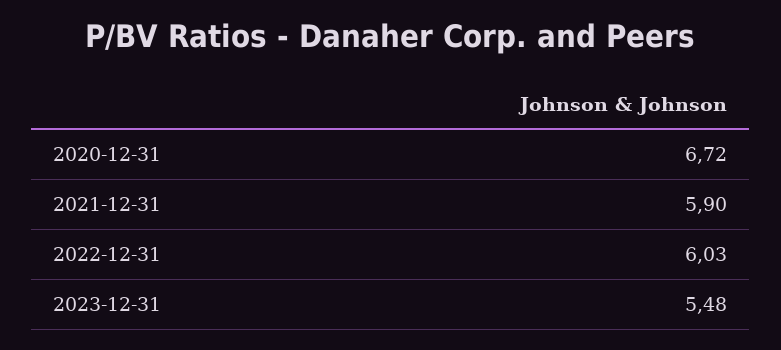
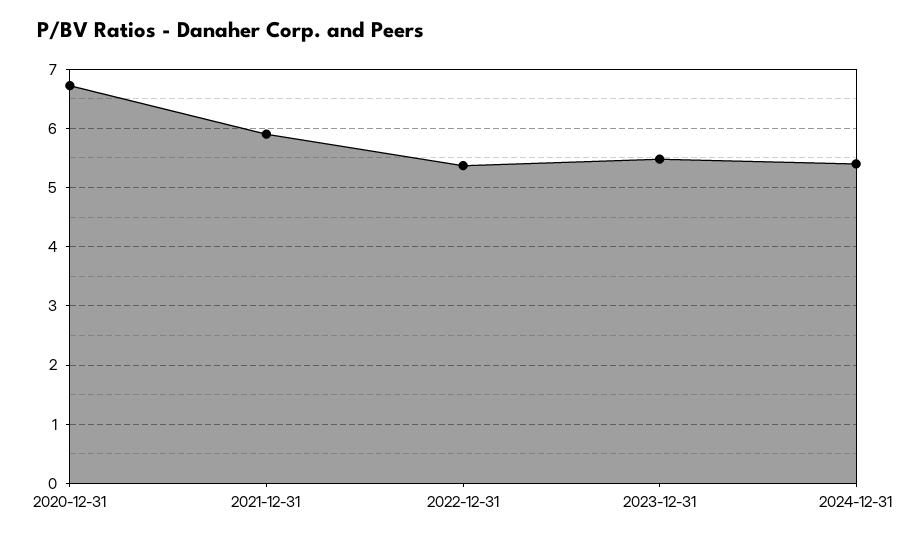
2022-12-31: 6.03 -> 5.4
2024-12-31: none -> 5.4

